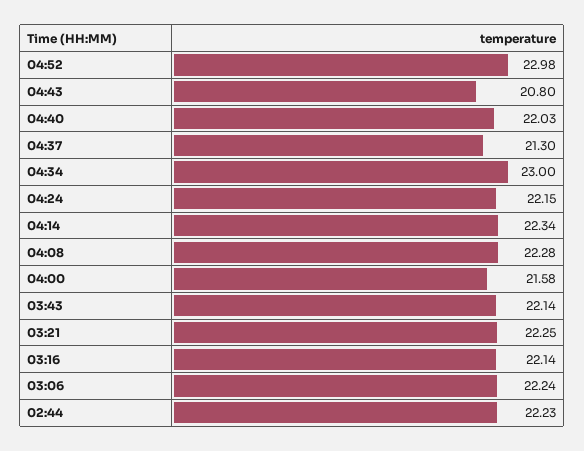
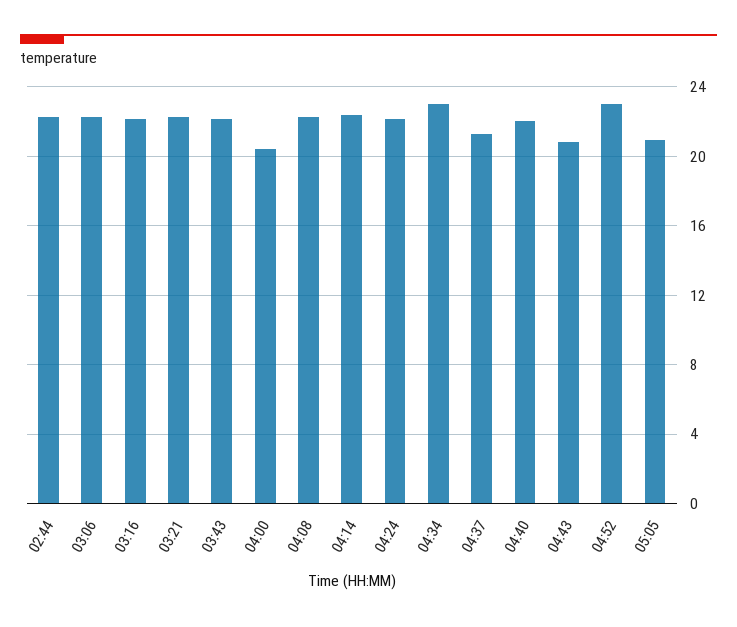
04:00: 21.58 -> 20.5
05:05: none -> 21

